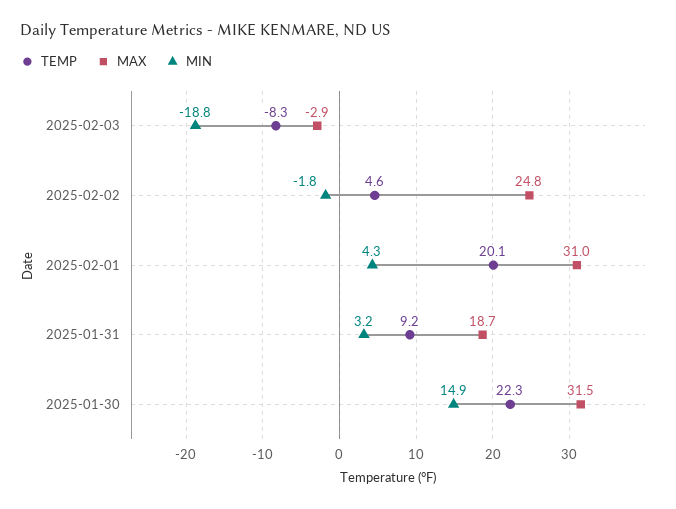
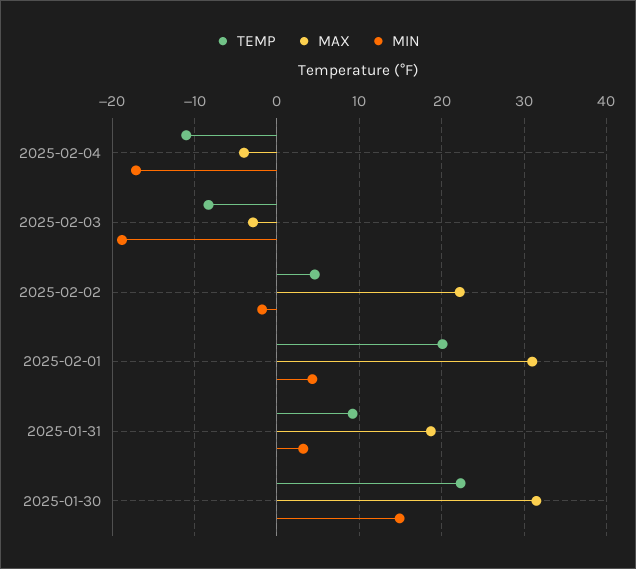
MAX, 2025-02-02: 24.8 -> 22
TEMP, 2025-02-04: none -> -11
MAX, 2025-02-04: none -> -4
MIN, 2025-02-04: none -> -17

